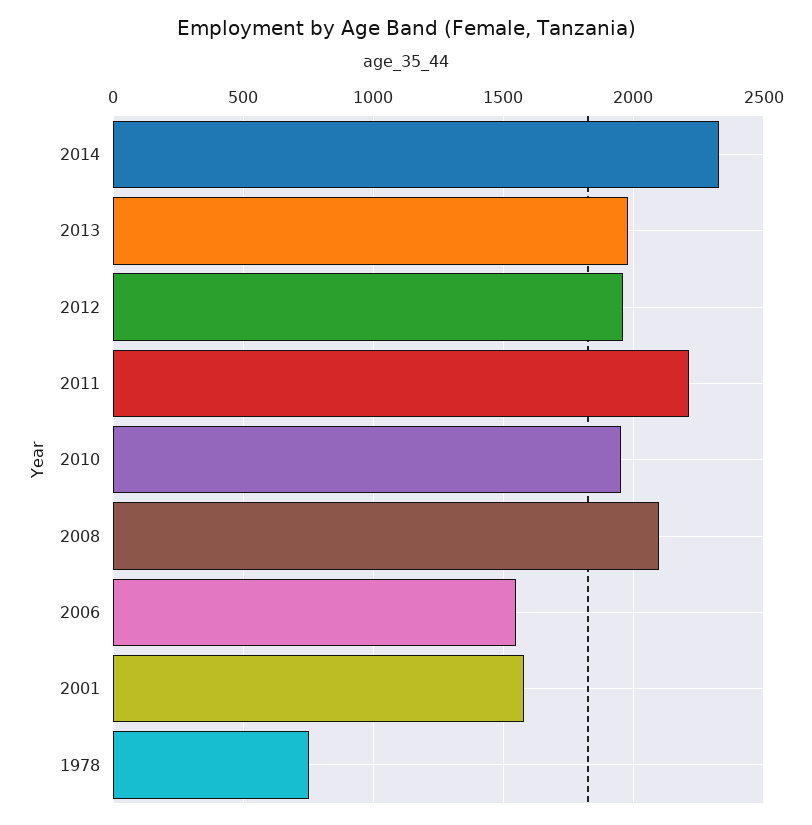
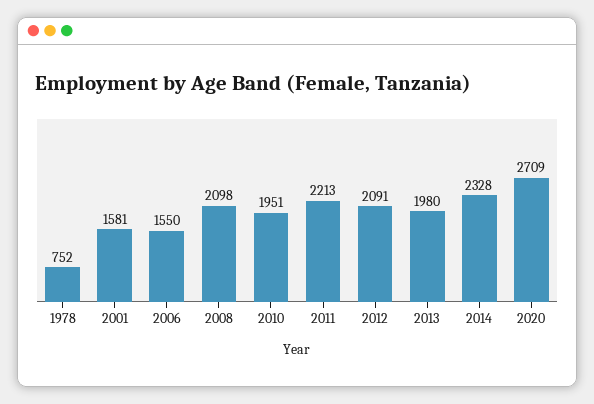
2012: 1950 -> 2091
2020: none -> 2709

